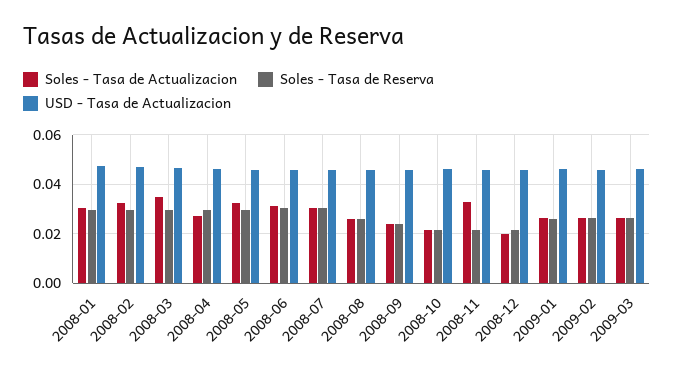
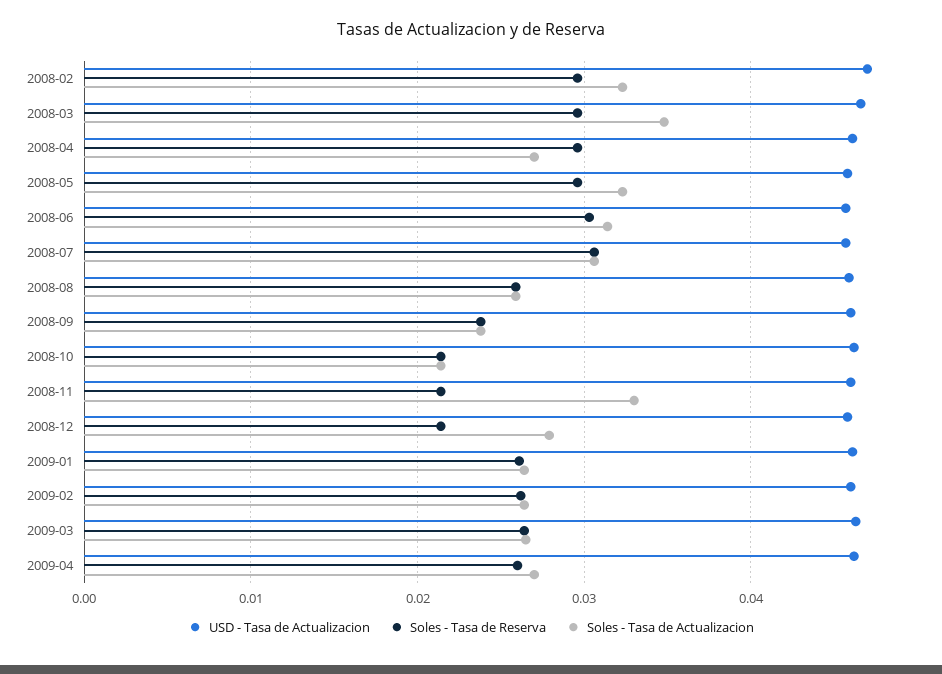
Soles - Tasa de Actualizacion, 2008-01: 0.03 -> none
Soles - Tasa de Reserva, 2008-01: 0.03 -> none
USD - Tasa de Actualizacion, 2008-01: 0.0475 -> none
Soles - Tasa de Actualizacion, 2008-12: 0.02 -> 0.028
USD - Tasa de Actualizacion, 2009-04: none -> 0.046
Soles - Tasa de Reserva, 2009-04: none -> 0.026
Soles - Tasa de Actualizacion, 2009-04: none -> 0.027

